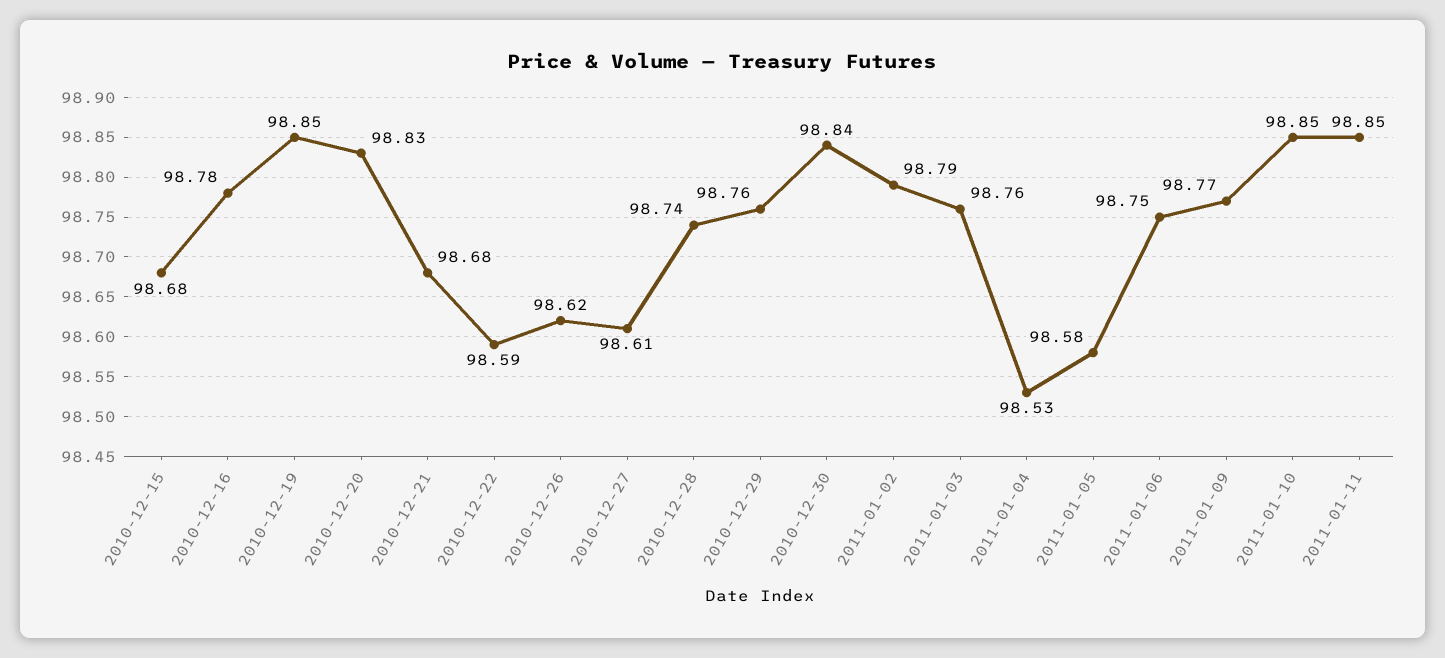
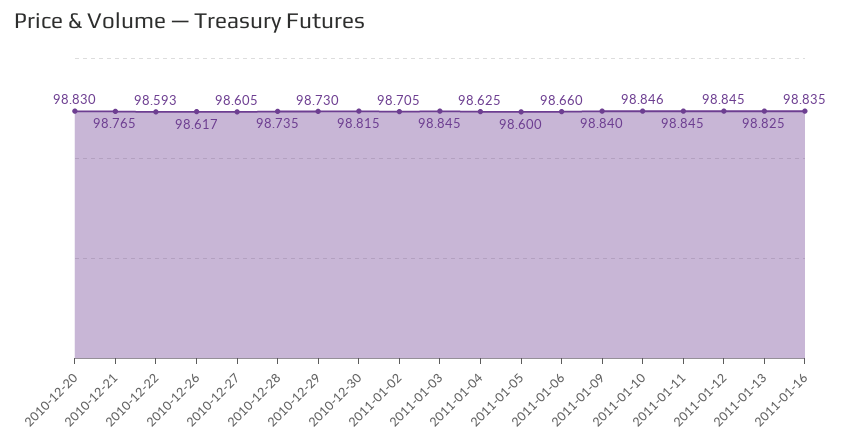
2010-12-15: 98.68 -> none
2010-12-16: 98.78 -> none
2010-12-19: 98.85 -> none
2010-12-21: 98.68 -> 98.765
2010-12-29: 98.76 -> 98.73
2010-12-30: 98.84 -> 98.815
2011-01-02: 98.79 -> 98.705
2011-01-03: 98.76 -> 98.845
2011-01-04: 98.53 -> 98.625
2011-01-05: 98.58 -> 98.6
2011-01-06: 98.75 -> 98.66
2011-01-09: 98.77 -> 98.84
2011-01-12: none -> 98.845
2011-01-13: none -> 98.825
2011-01-16: none -> 98.835

